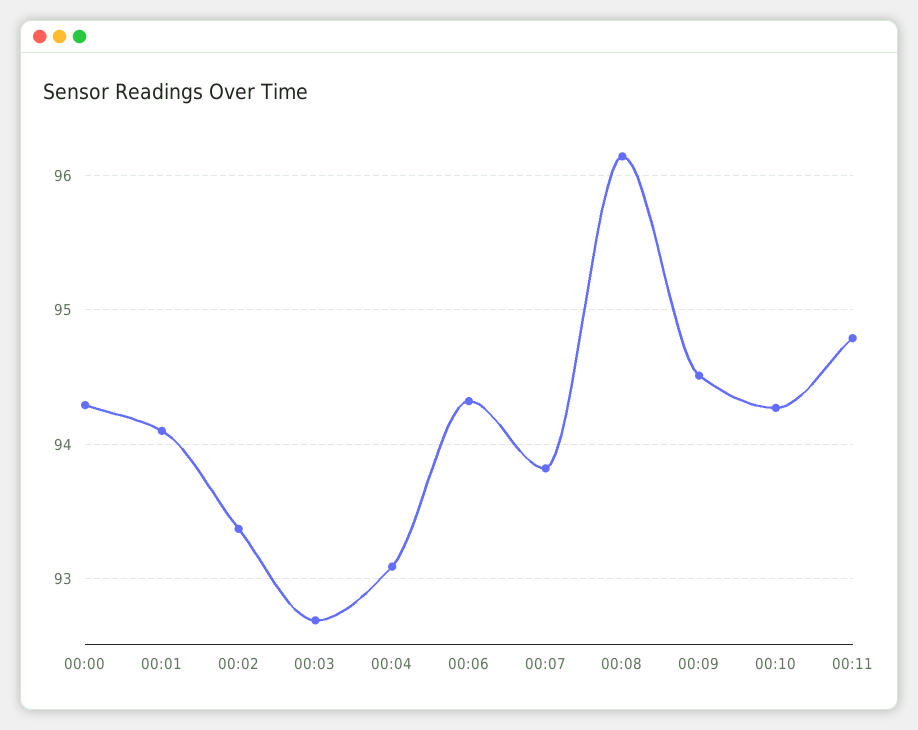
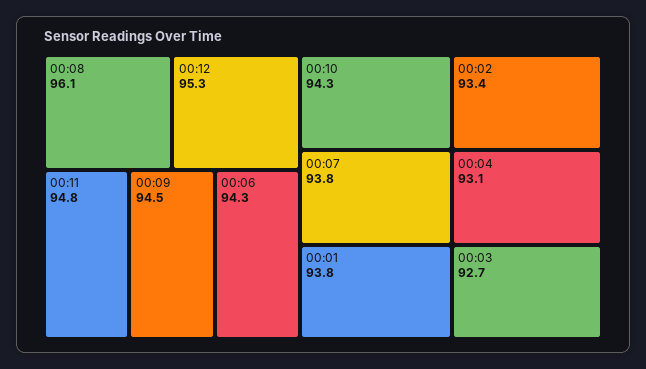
00:00: 94.3 -> none
00:01: 94.1 -> 93.8
00:12: none -> 95.3

